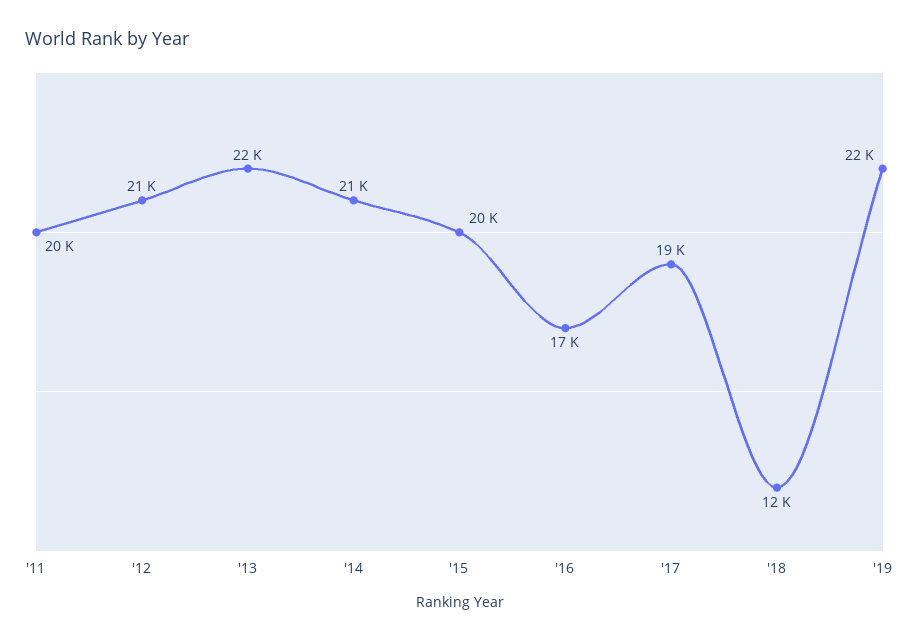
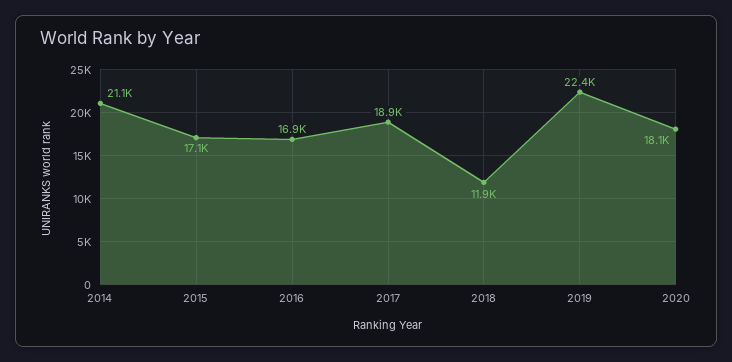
'11: 20000 -> none
'12: 21000 -> none
'13: 22000 -> none
'15: 20000 -> 17100
2020: none -> 18100

